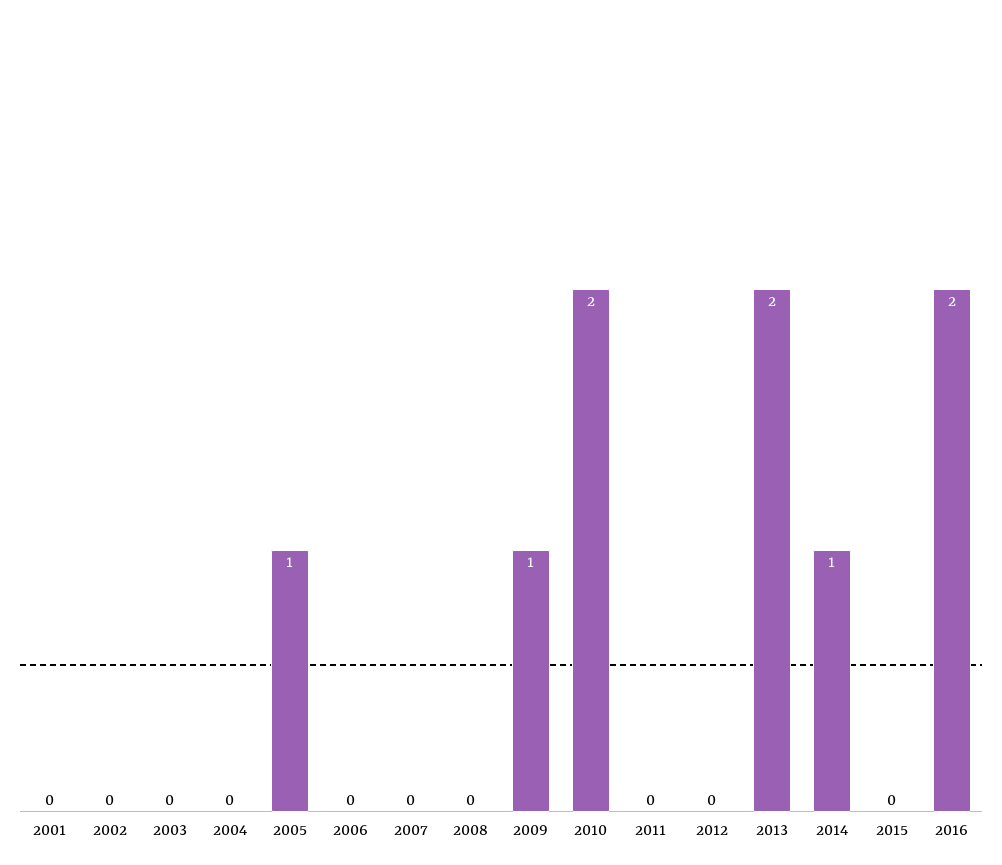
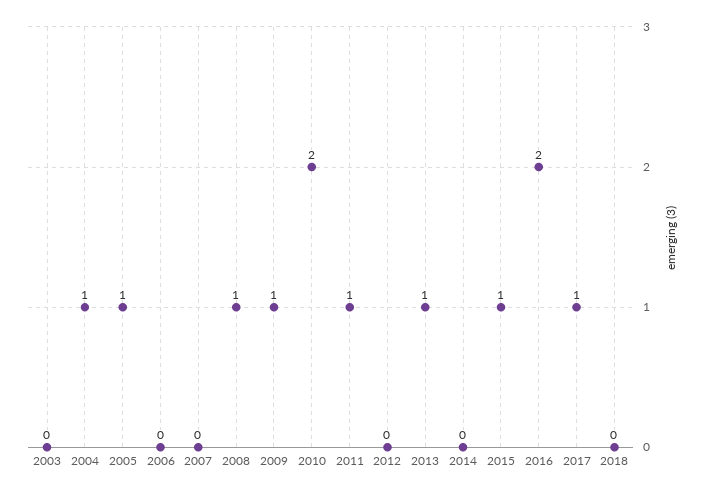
2001: 0 -> none
2002: 0 -> none
2004: 0 -> 1
2008: 0 -> 1
2011: 0 -> 1
2013: 2 -> 1
2014: 1 -> 0
2015: 0 -> 1
2017: none -> 1
2018: none -> 0

